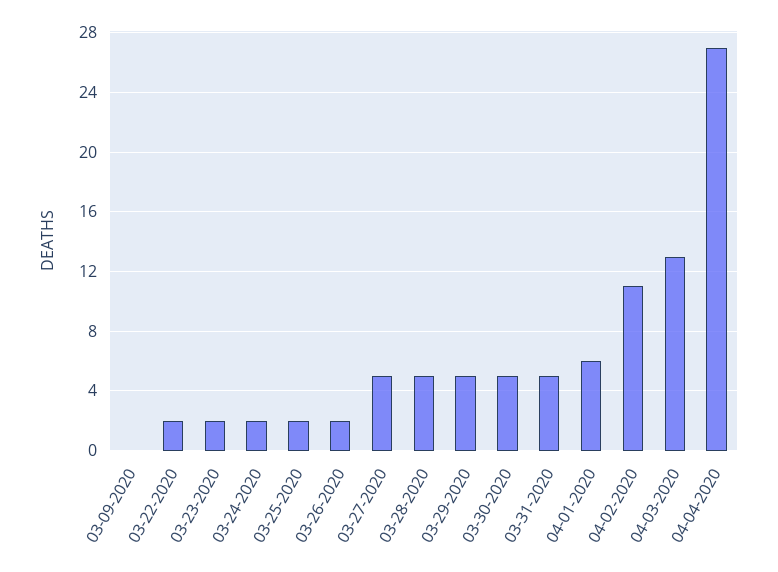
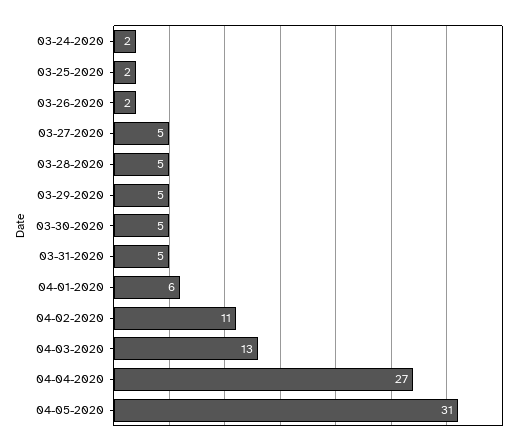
03-09-2020: 0 -> none
03-22-2020: 2 -> none
03-23-2020: 2 -> none
04-05-2020: none -> 31

